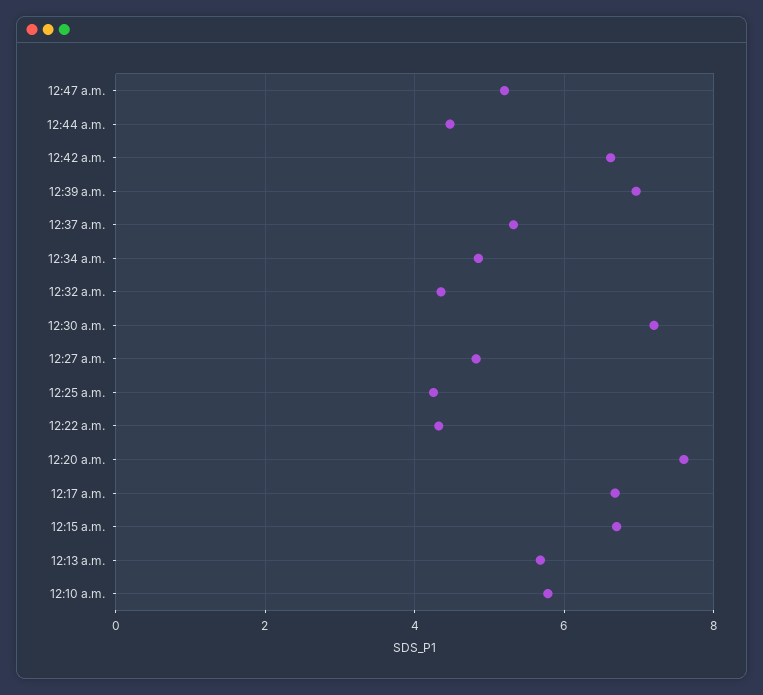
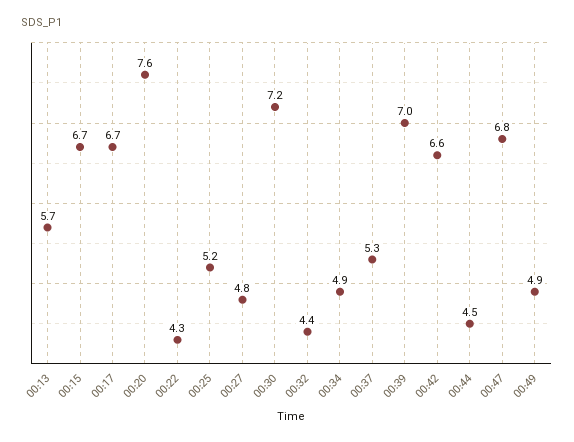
12:47 a.m.: 5.2 -> 6.8
12:25 a.m.: 4.2 -> 5.2
12:10 a.m.: 5.8 -> none
00:49: none -> 4.9

